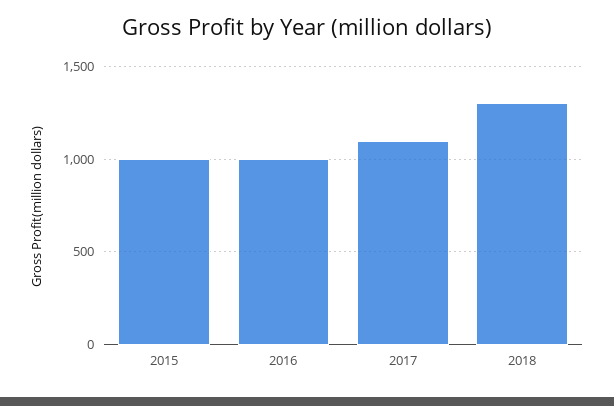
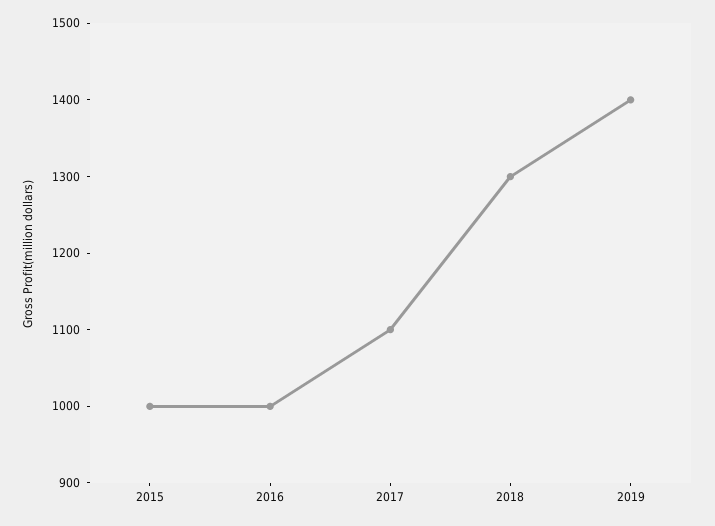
2019: none -> 1400

